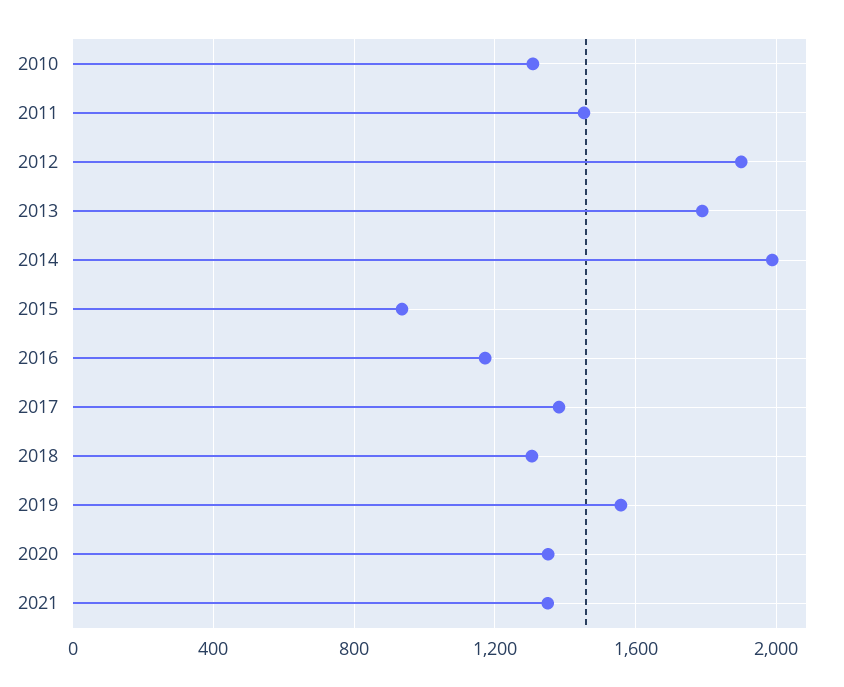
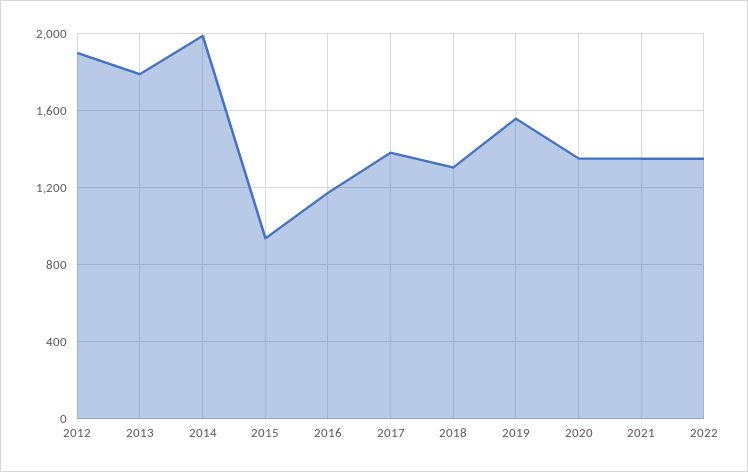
2010: 1300 -> none
2011: 1450 -> none
2022: none -> 1350

